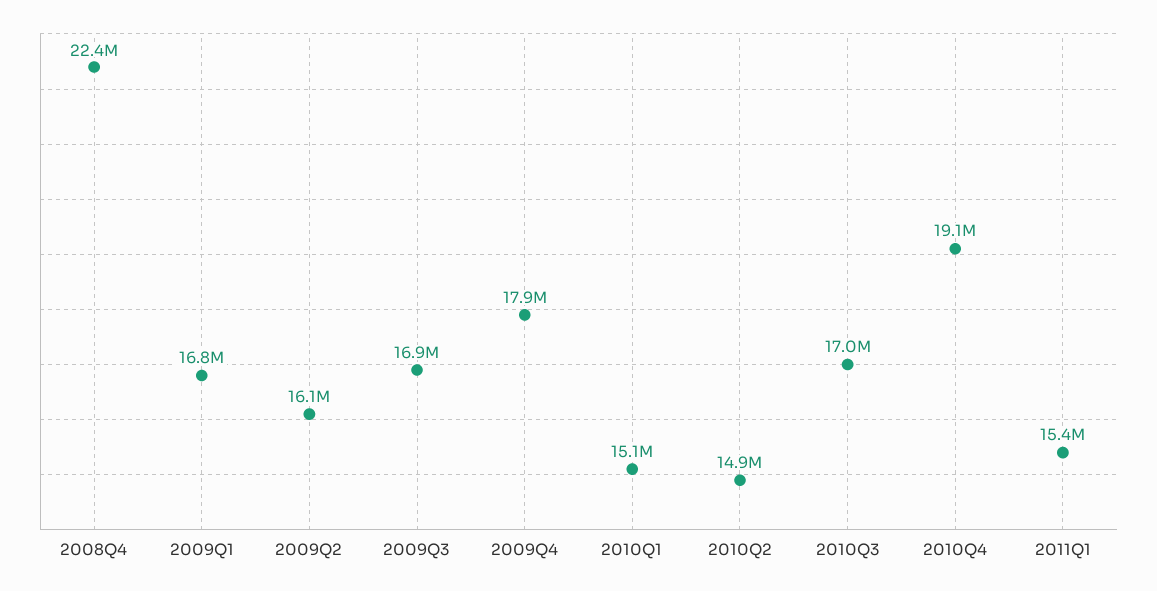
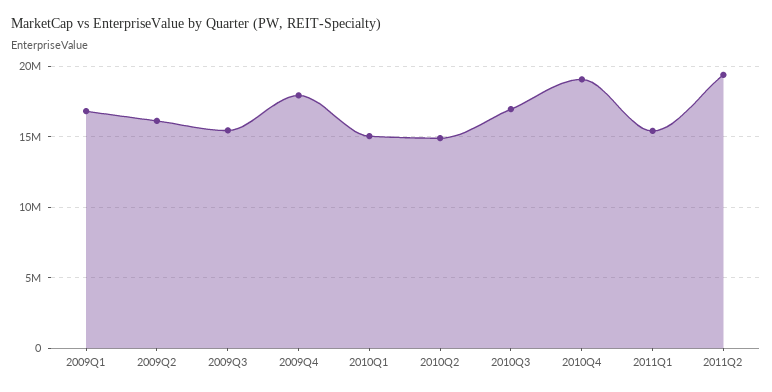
2008Q4: 22400000 -> none
2009Q3: 16900000 -> 15500000
2011Q2: none -> 19500000

